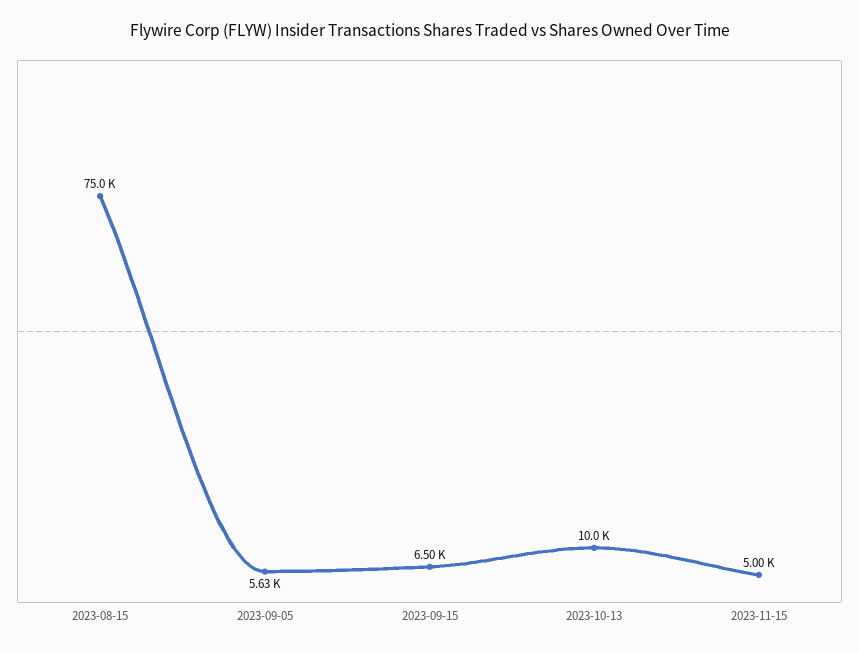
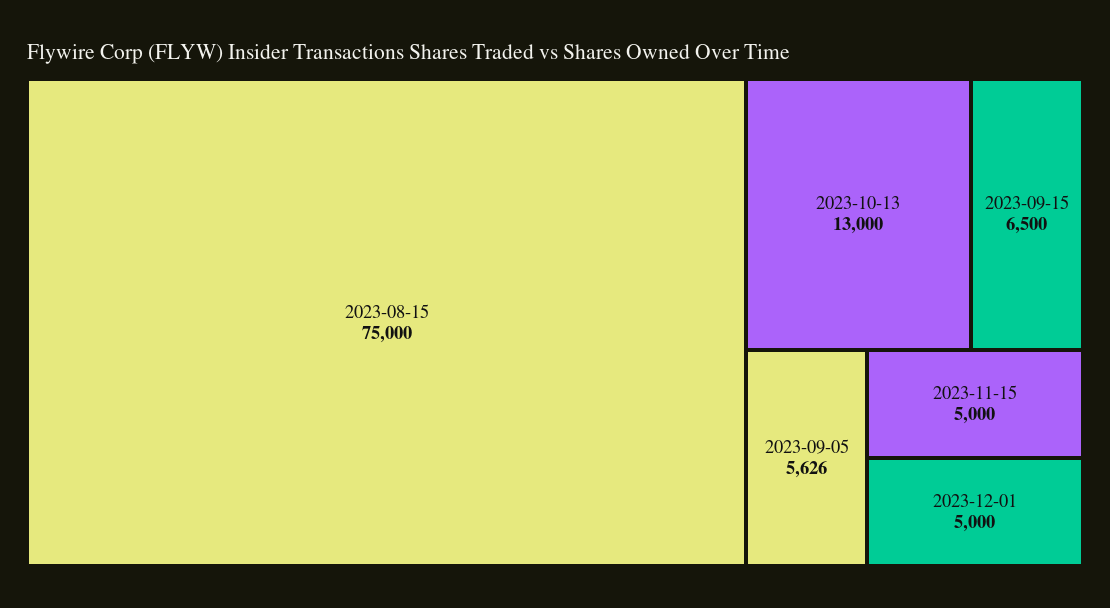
2023-10-13: 10000 -> 13000
2023-12-01: none -> 5000

